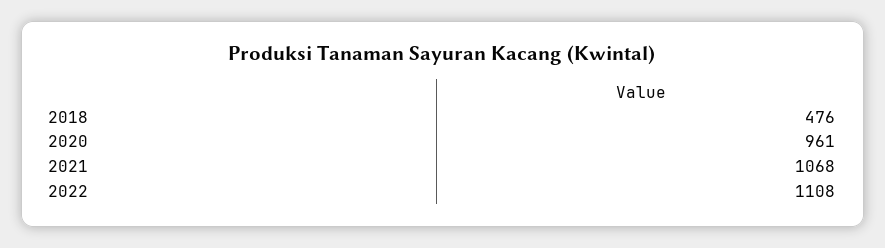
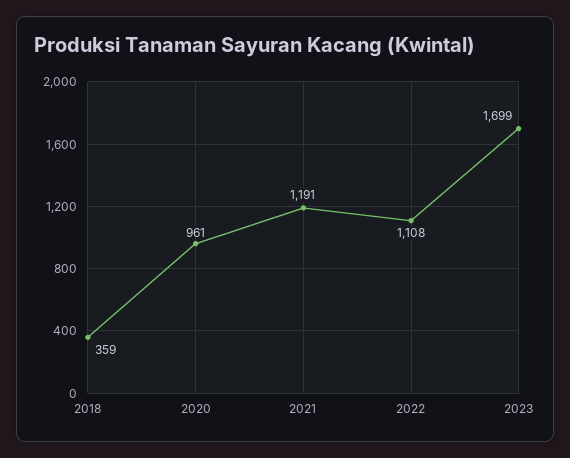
2018: 476 -> 359
2021: 1068 -> 1191
2023: none -> 1699

